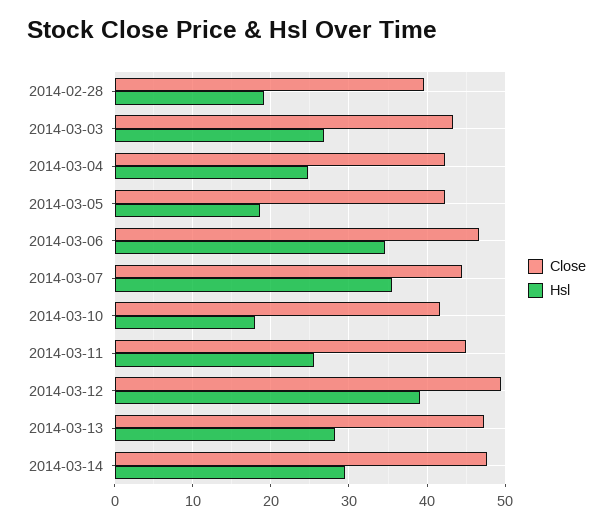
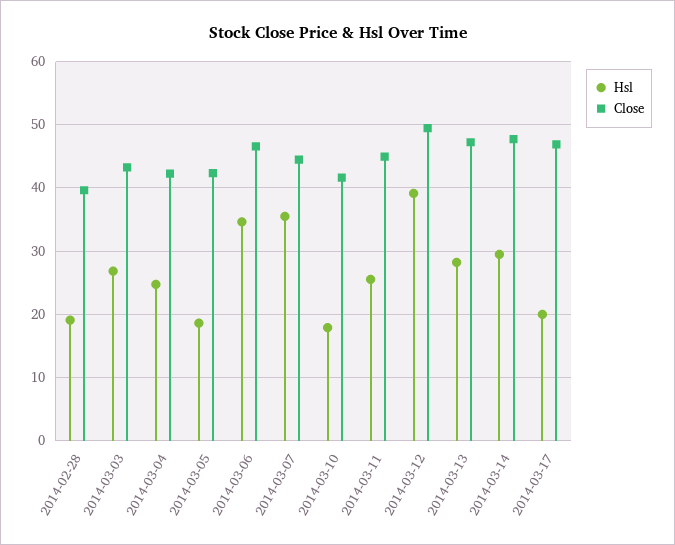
Hsl, 2014-03-17: none -> 20
Close, 2014-03-17: none -> 47

